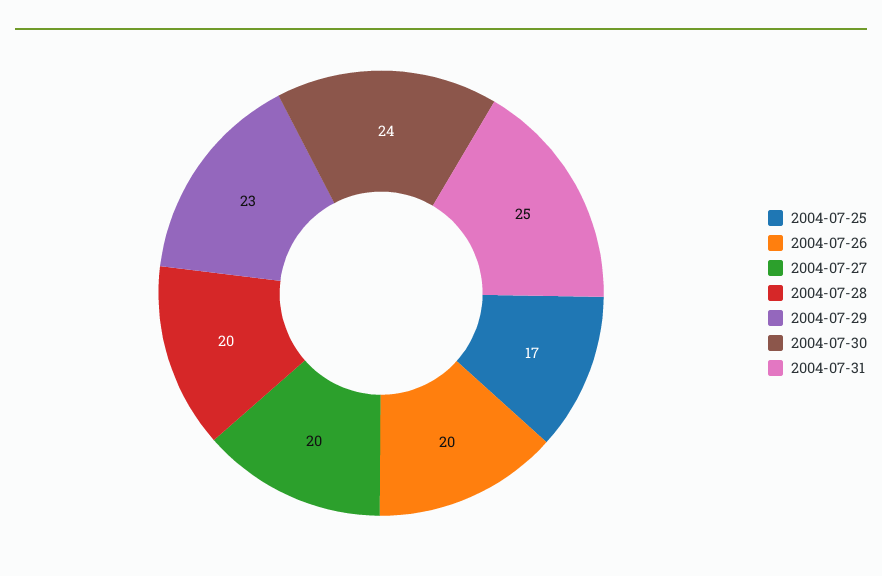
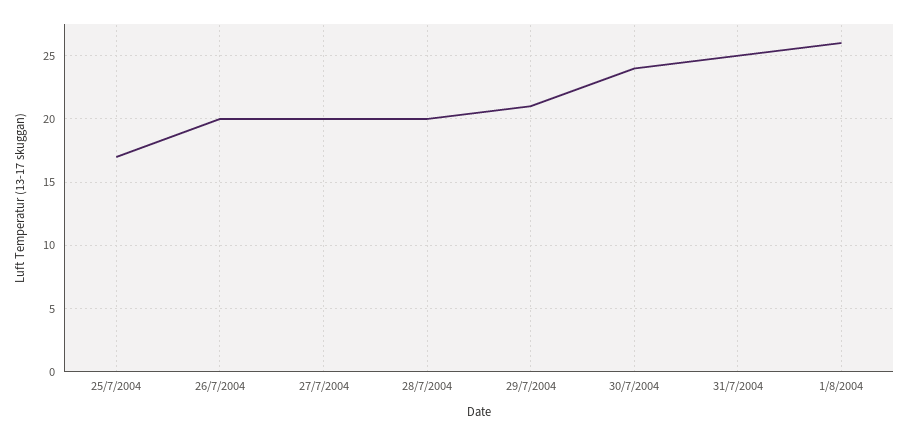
2004-07-29: 23 -> 21
1/8/2004: none -> 26

